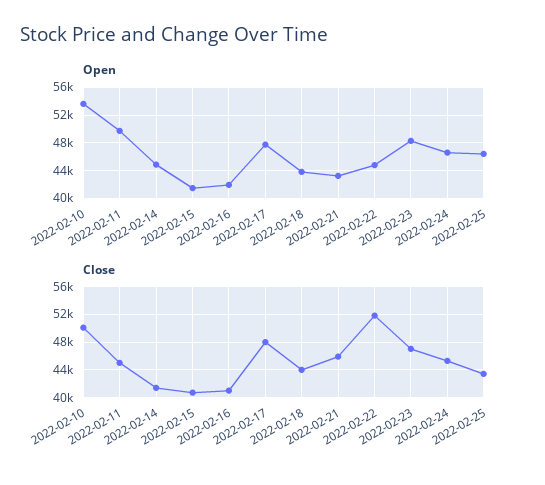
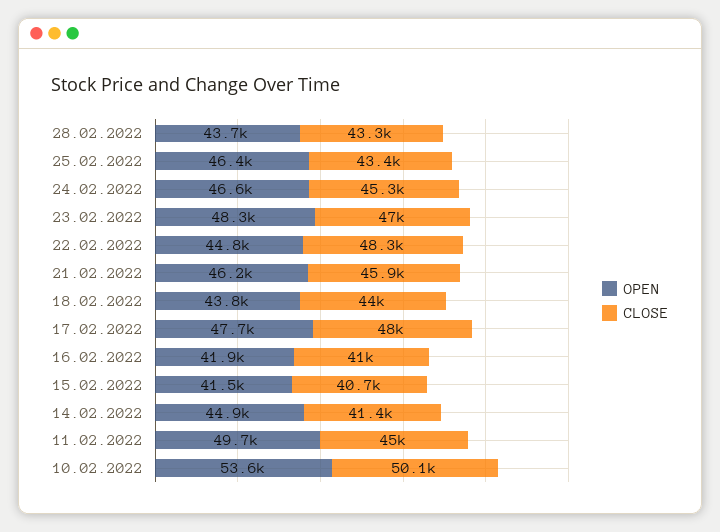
Open, 2022-02-21: 43000 -> 46200
Close, 2022-02-22: 52000 -> 48300
Open, 28.02.2022: none -> 43700
Close, 28.02.2022: none -> 43300

